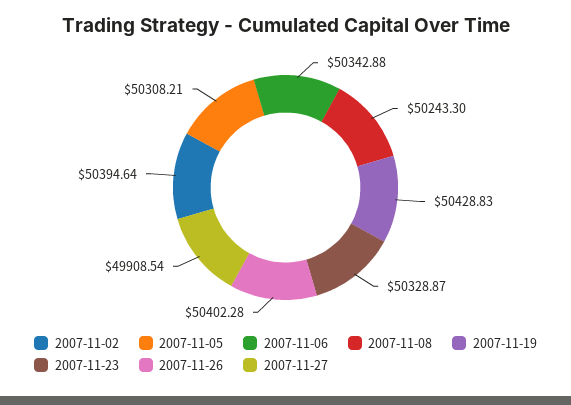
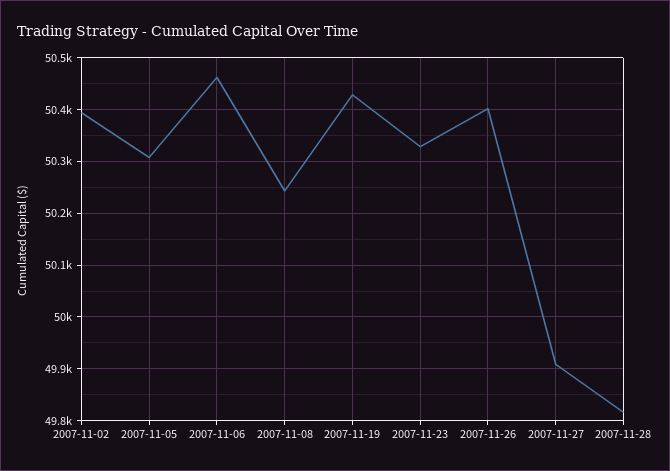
2007-11-06: 50342.88 -> 50460
2007-11-28: none -> 49820

